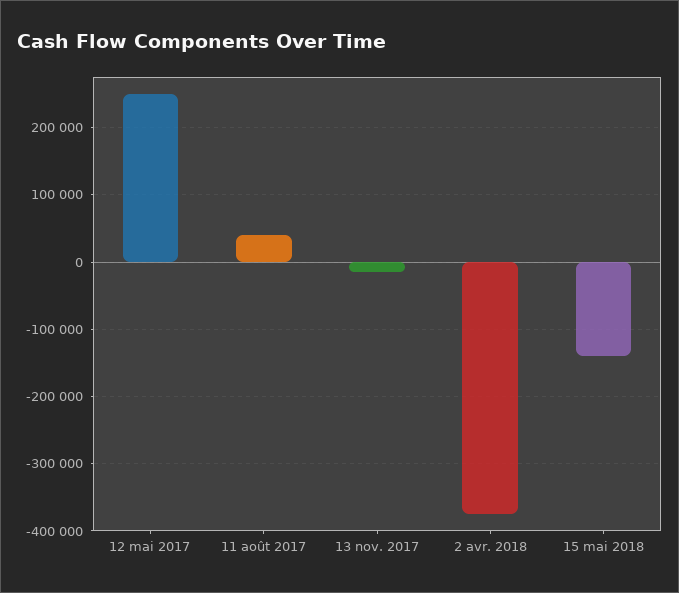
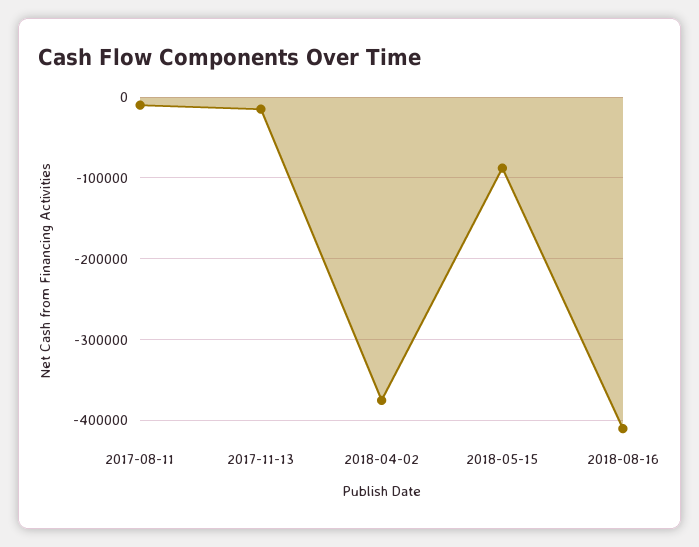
12 mai 2017: 250000 -> none
11 août 2017: 40000 -> -10000
15 mai 2018: -140000 -> -90000
2018-08-16: none -> -410000

